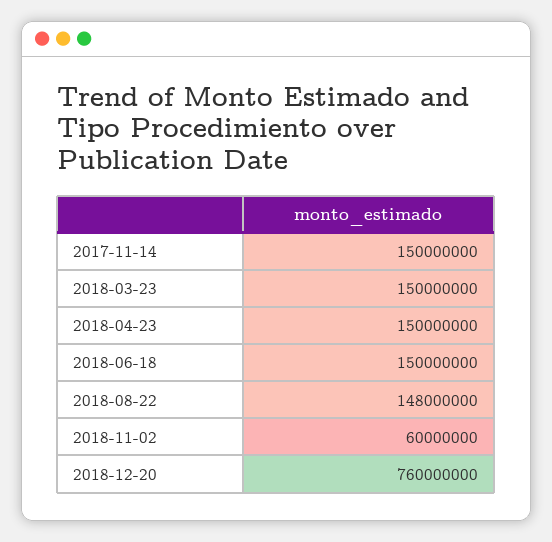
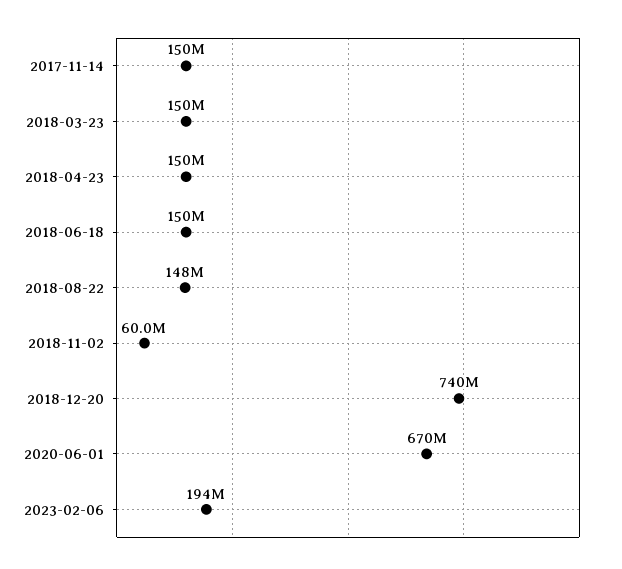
2018-12-20: 760000000 -> 740000000
2020-06-01: none -> 670000000
2023-02-06: none -> 194000000

